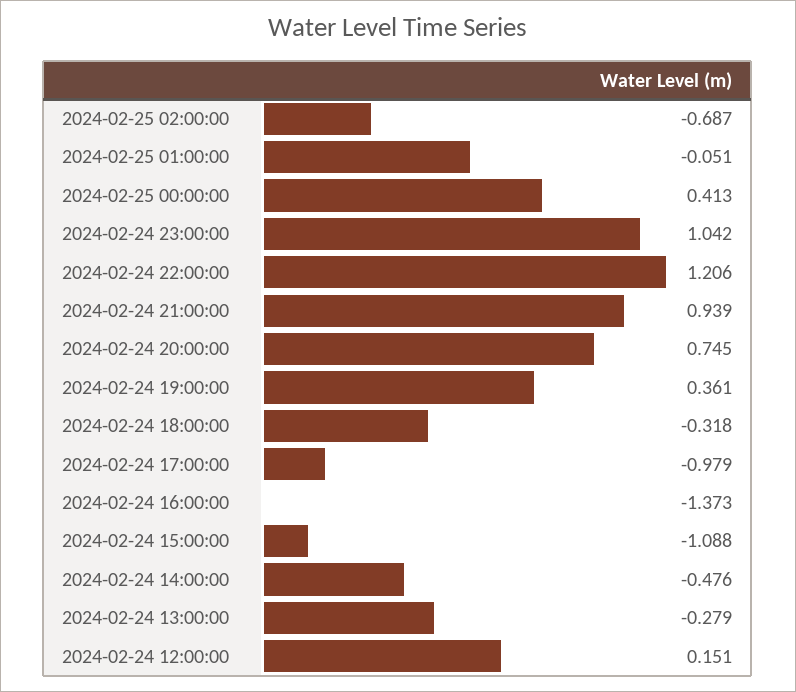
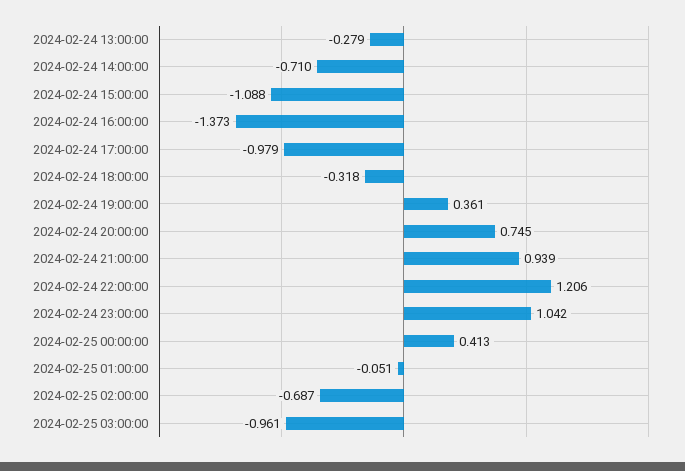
2024-02-24 14:00:00: -0.476 -> -0.71
2024-02-24 12:00:00: 0.151 -> none
2024-02-25 03:00:00: none -> -0.961

